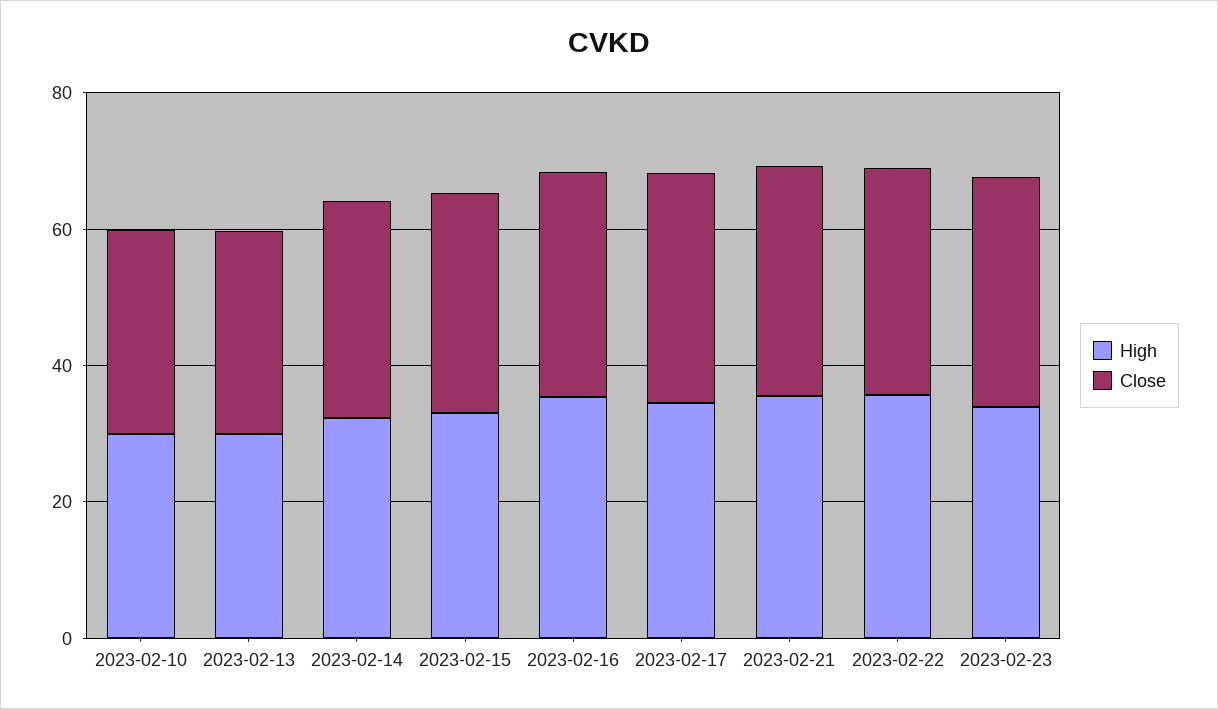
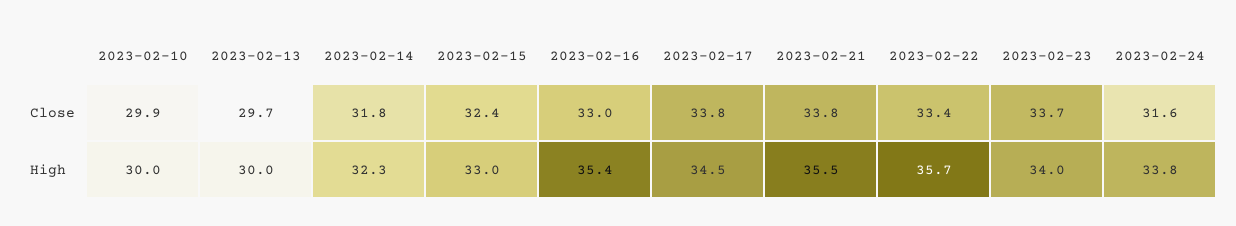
Close, 2023-02-24: none -> 31.6
High, 2023-02-24: none -> 33.8

